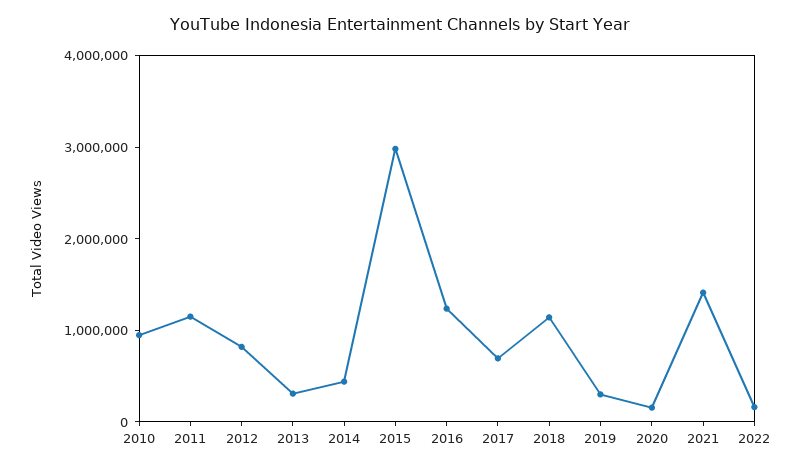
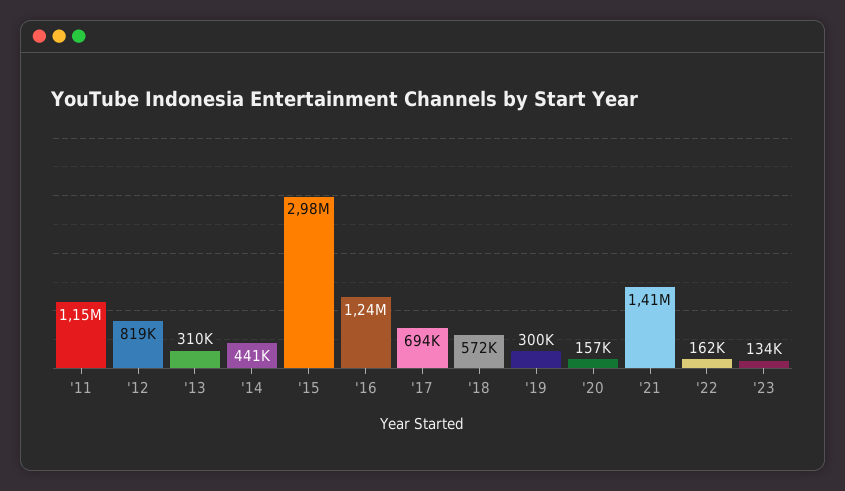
2010: 1000000 -> none
2018: 1200000 -> 572000
'23: none -> 134000

